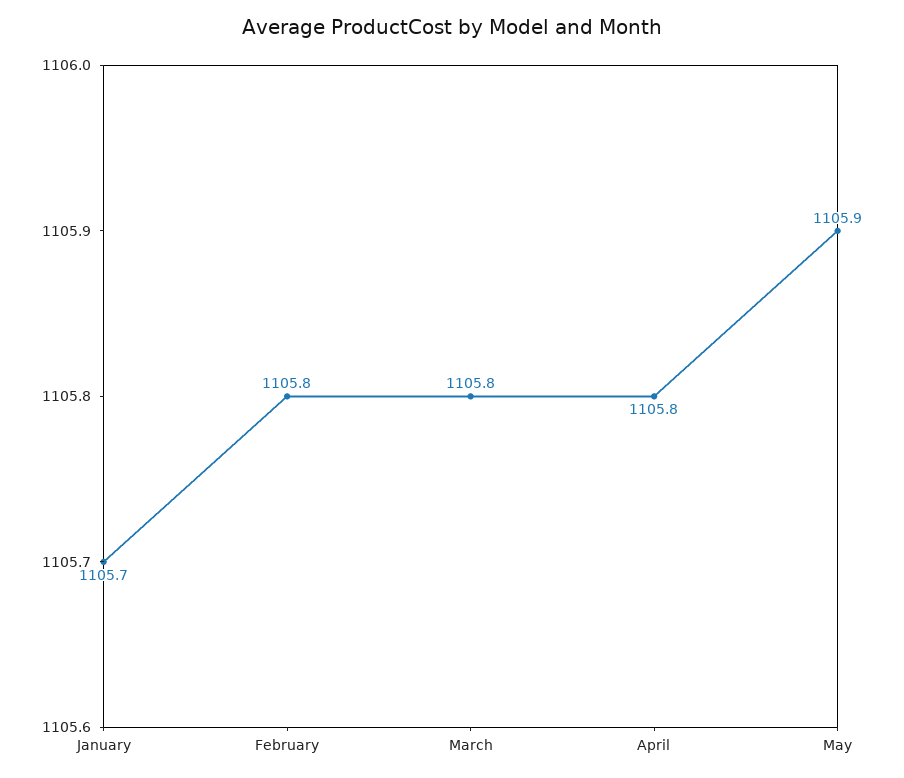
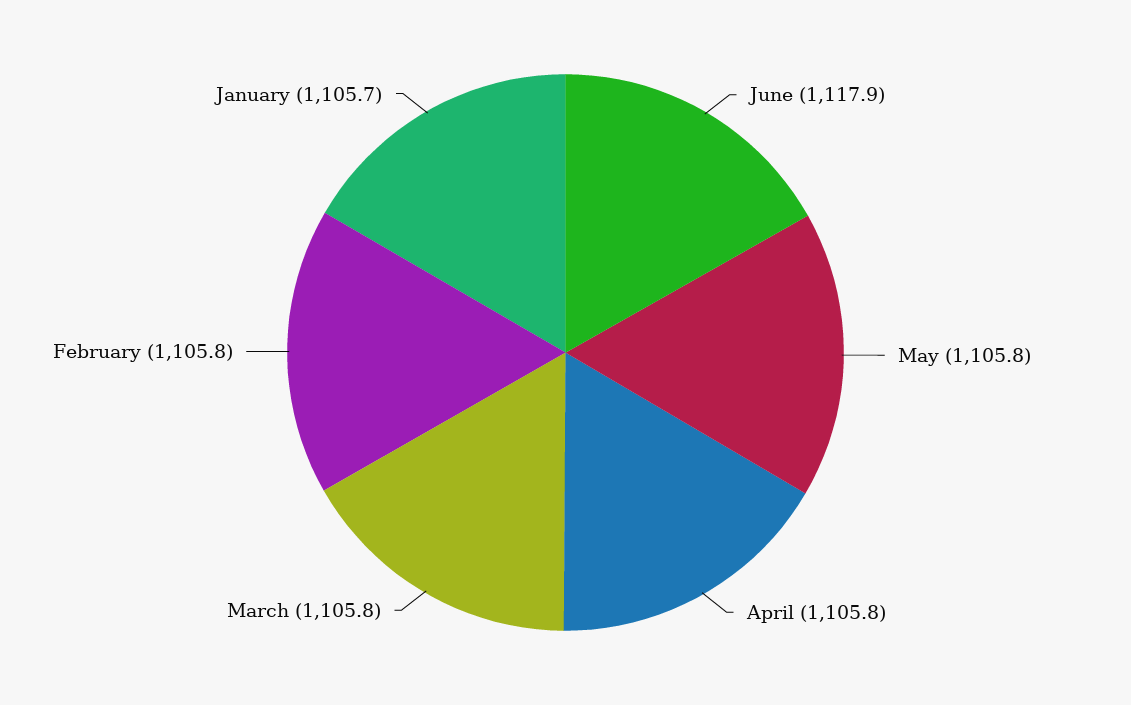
May: 1105.9 -> 1105.8
June: none -> 1117.9

